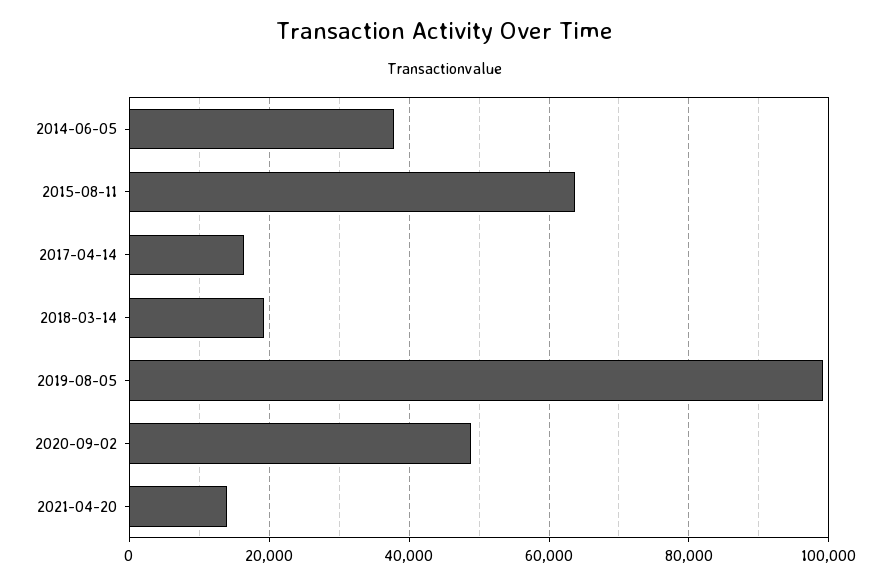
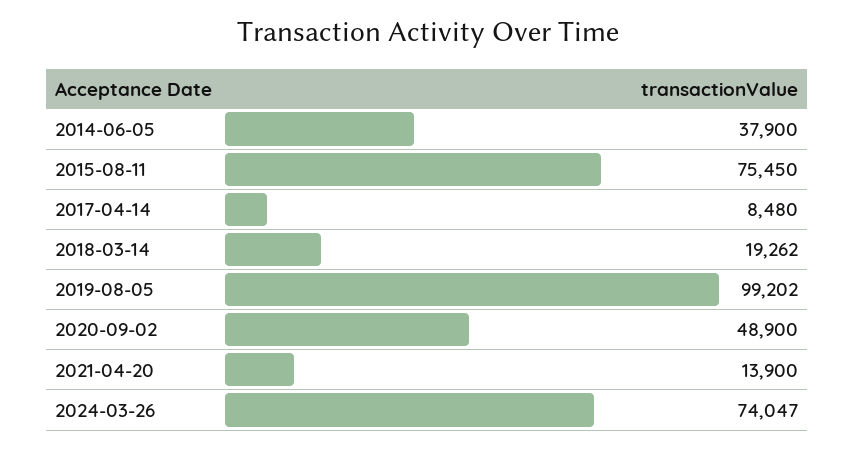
2015-08-11: 64000 -> 75450
2017-04-14: 16000 -> 8480
2024-03-26: none -> 74047

